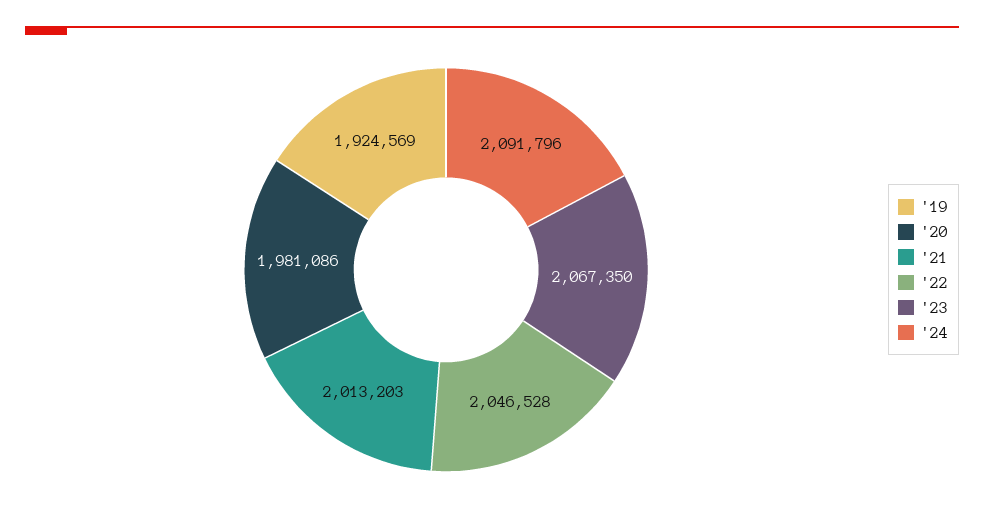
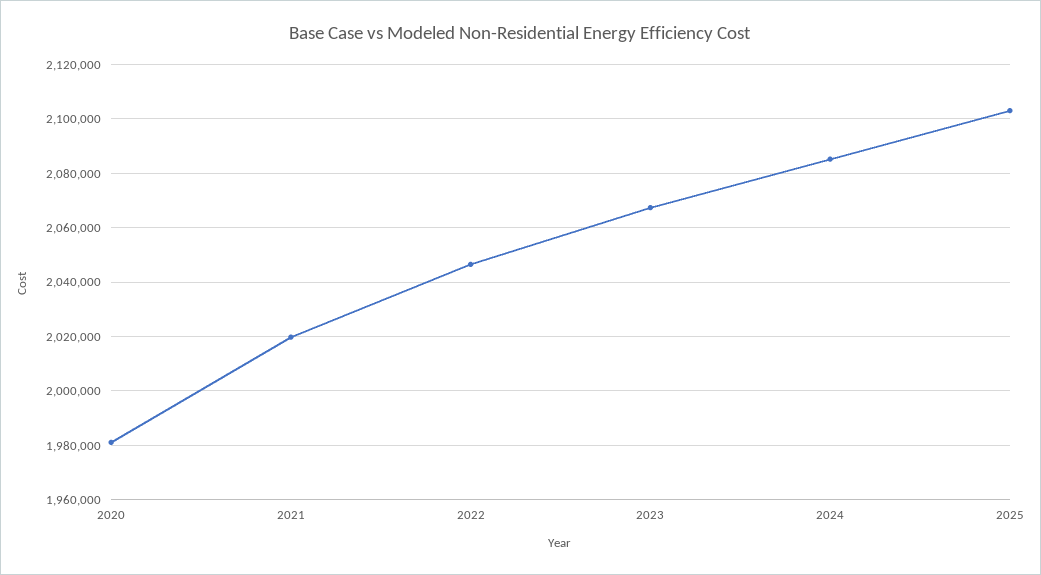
'19: 1924569 -> none
'21: 2013203 -> 2020000
'24: 2091796 -> 2085000
2025: none -> 2102500

